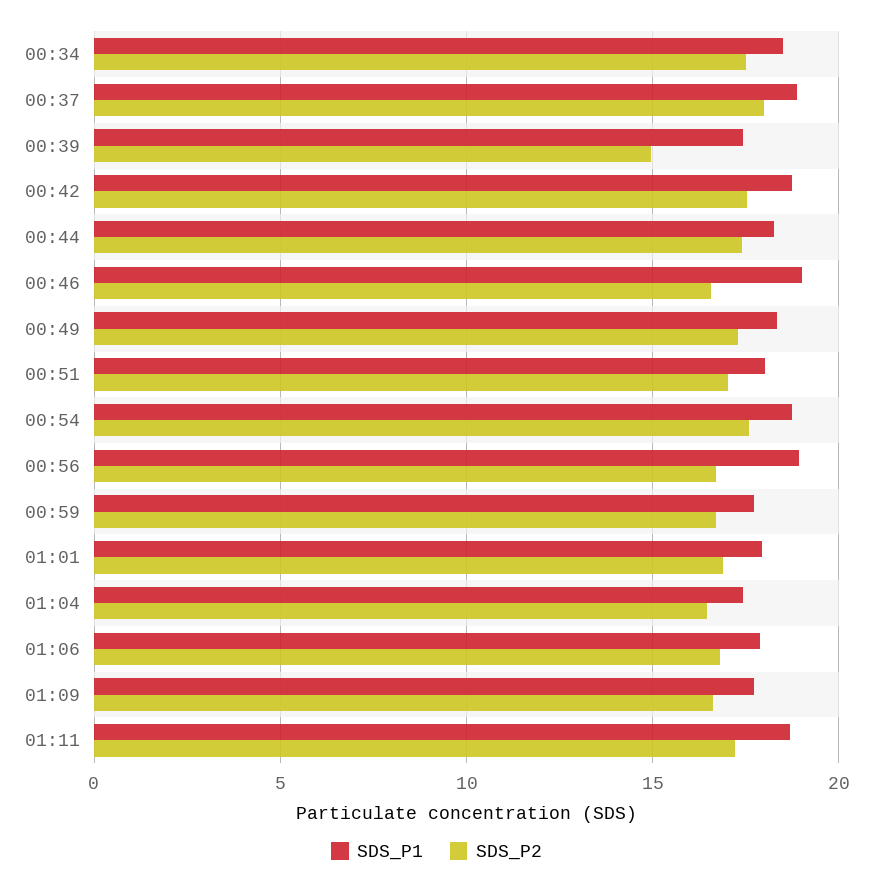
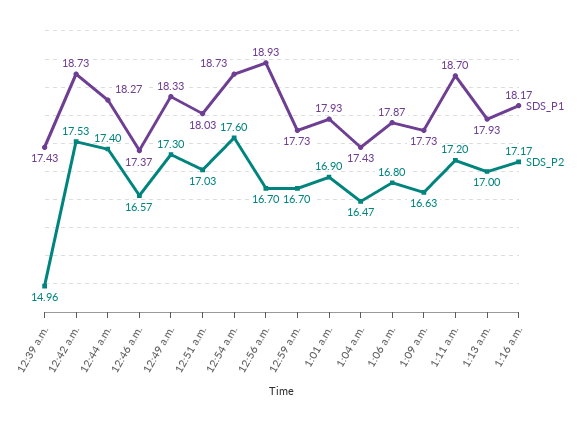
SDS_P1, 00:34: 18.5 -> none
SDS_P2, 00:34: 17.5 -> none
SDS_P1, 00:37: 19 -> none
SDS_P2, 00:37: 18 -> none
SDS_P1, 00:46: 19 -> 17.37
SDS_P1, 1:13 a.m.: none -> 17.93
SDS_P2, 1:13 a.m.: none -> 17
SDS_P1, 1:16 a.m.: none -> 18.17
SDS_P2, 1:16 a.m.: none -> 17.17

